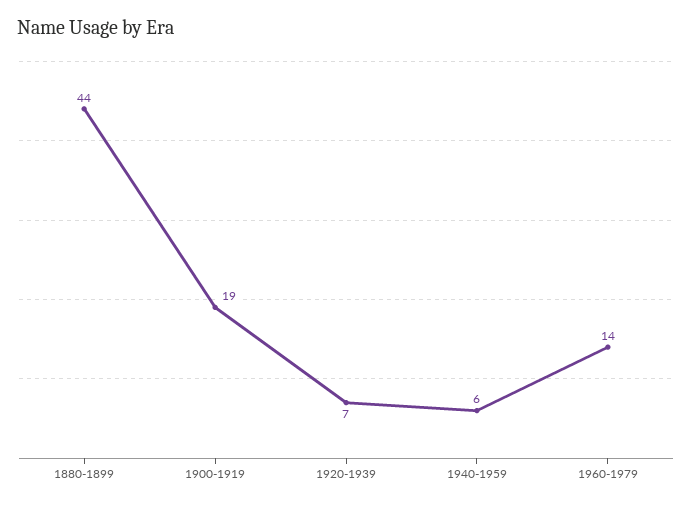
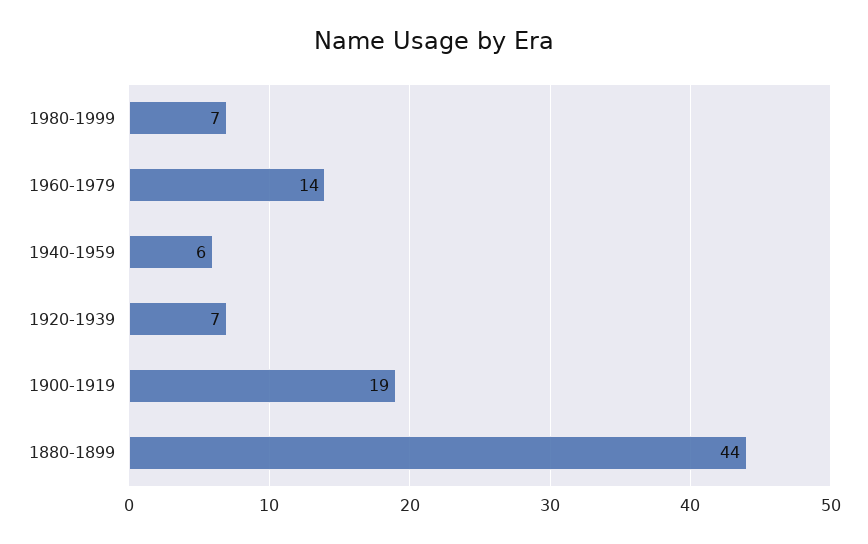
1980-1999: none -> 7

